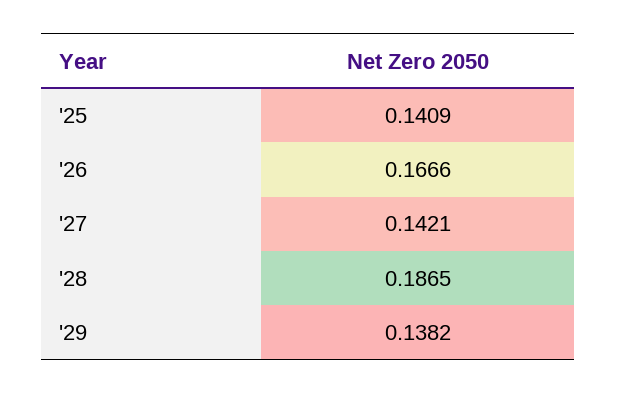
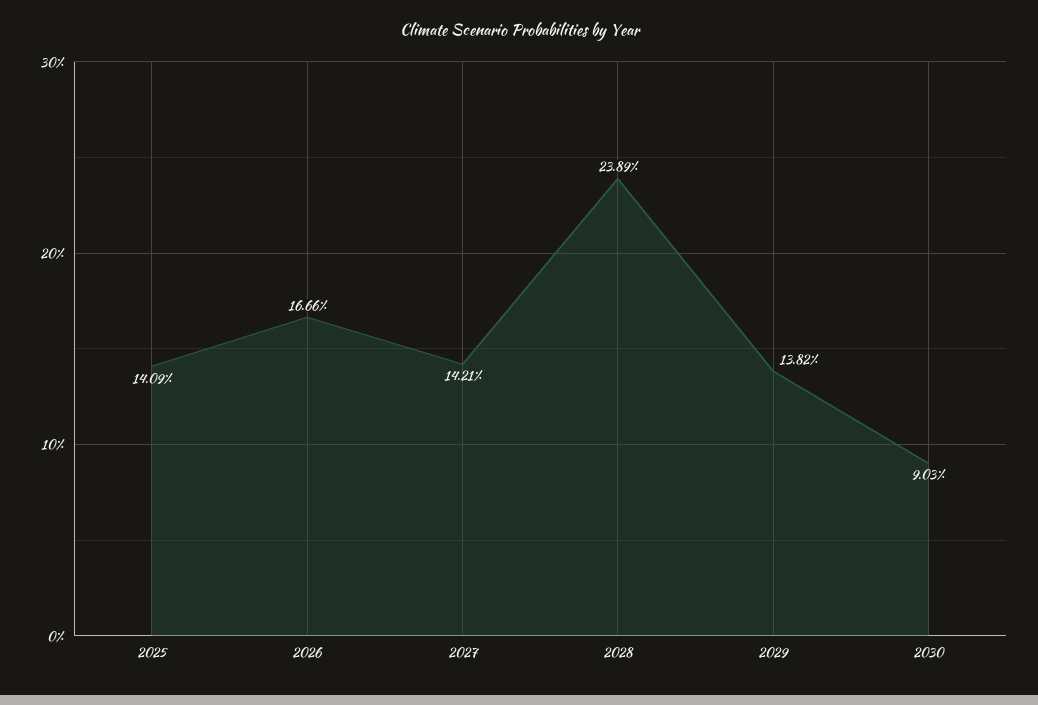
'28: 0.1865 -> 0.2389
2030: none -> 0.0903

